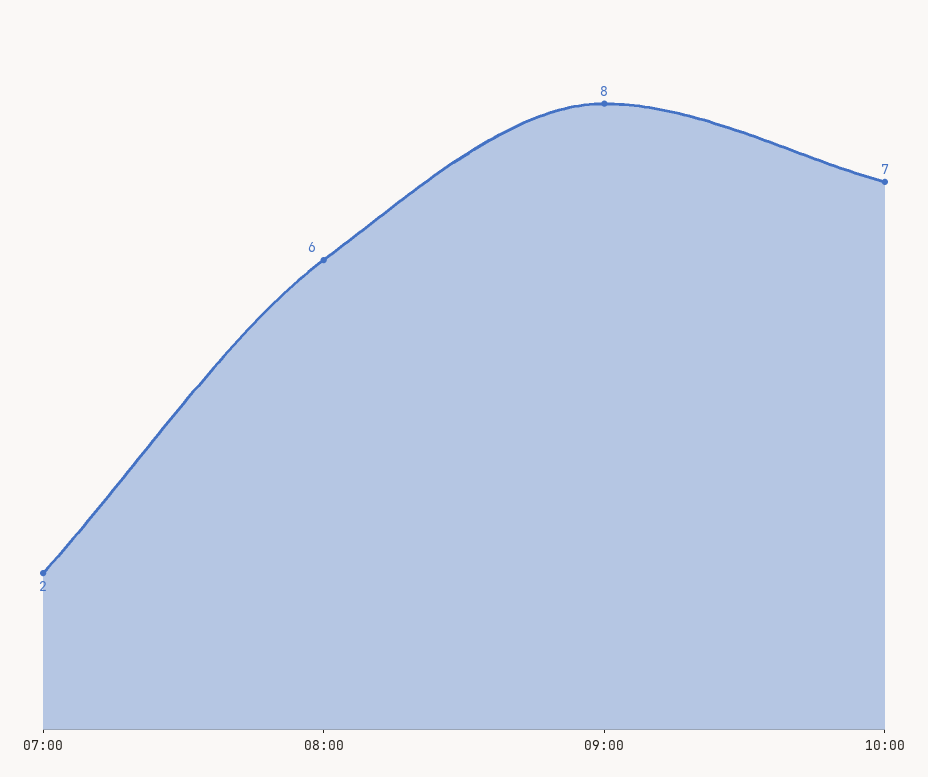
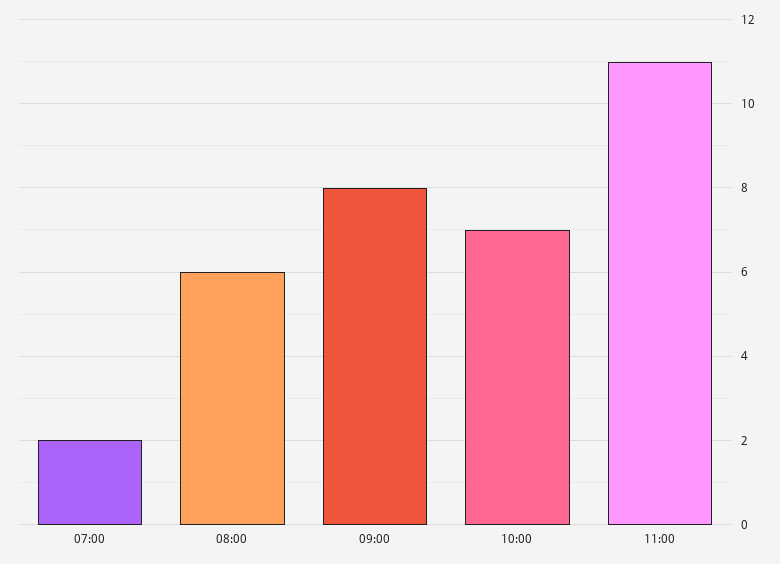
11:00: none -> 11

